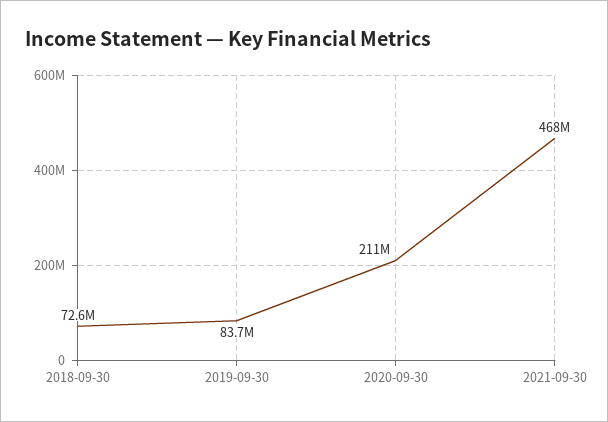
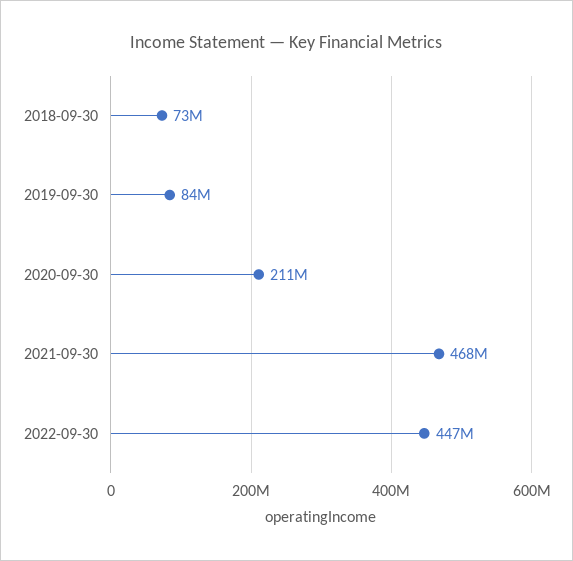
2022-09-30: none -> 447000000

